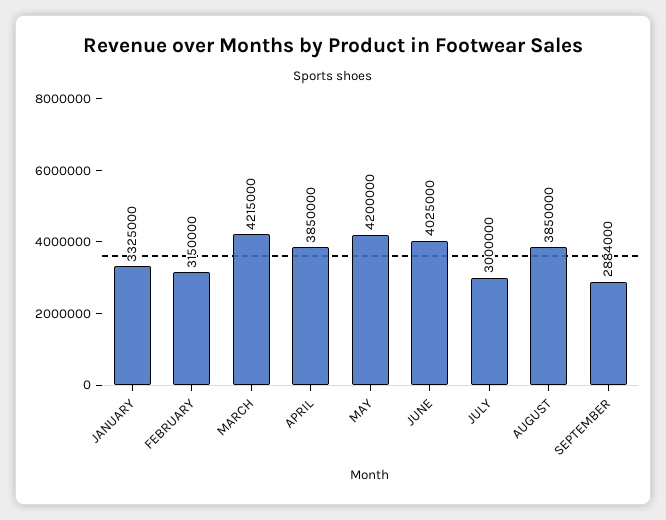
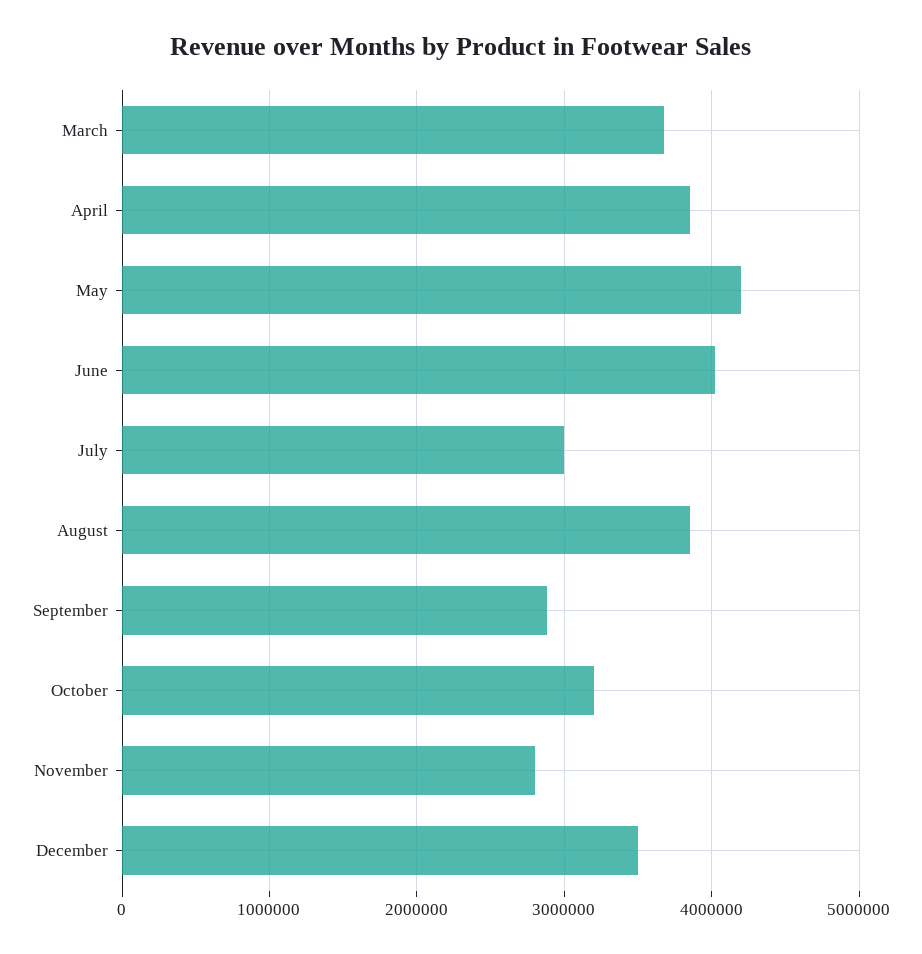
JANUARY: 3325000 -> none
FEBRUARY: 3150000 -> none
MARCH: 4215000 -> 3700000
October: none -> 3200000
November: none -> 2800000
December: none -> 3500000

